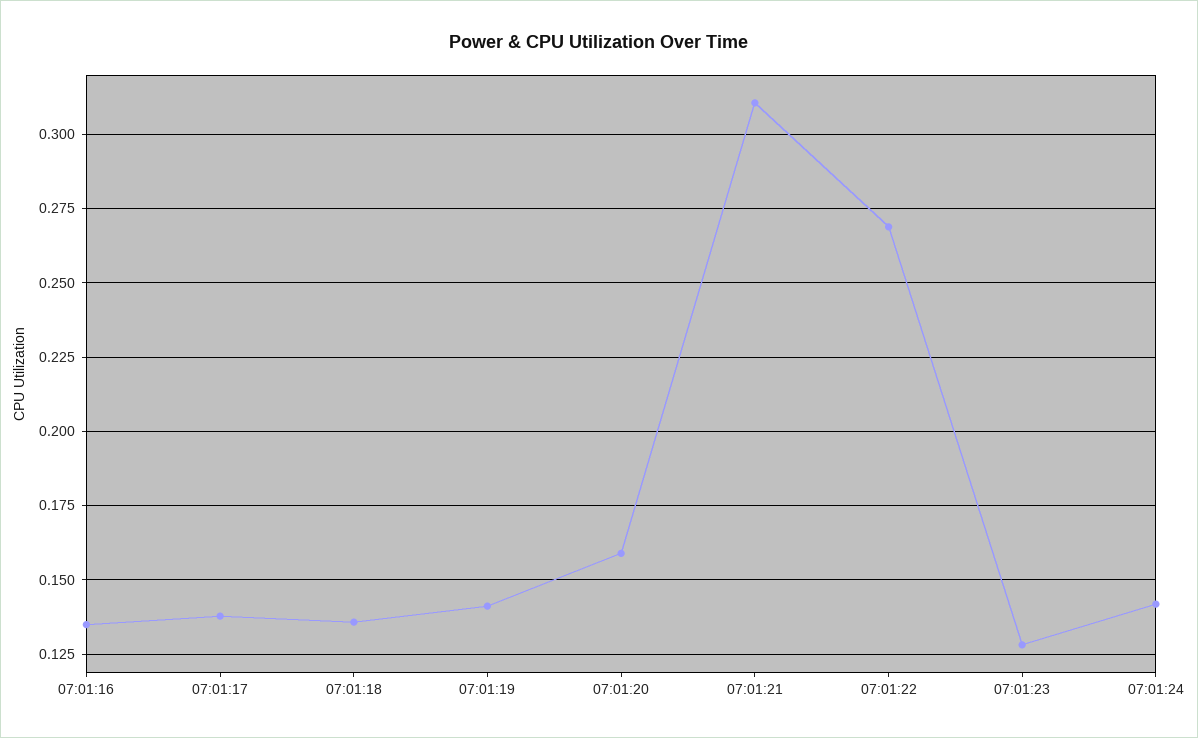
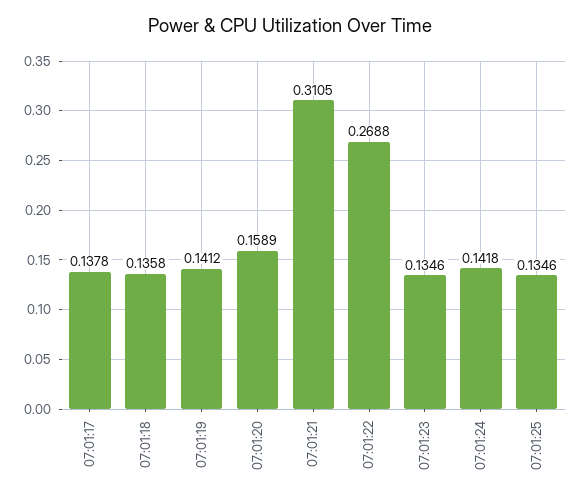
07:01:16: 0.135 -> none
07:01:23: 0.1275 -> 0.1346
07:01:25: none -> 0.1346

